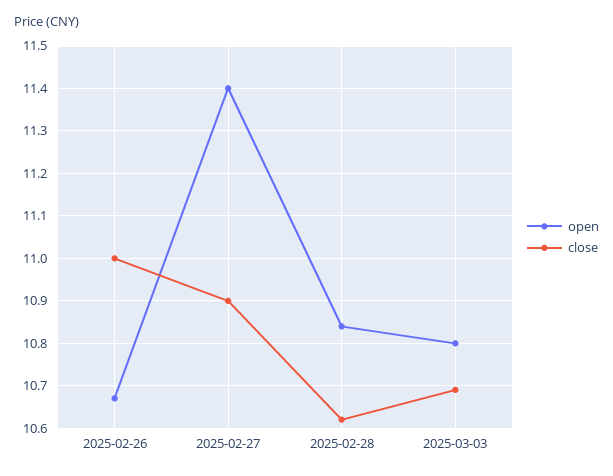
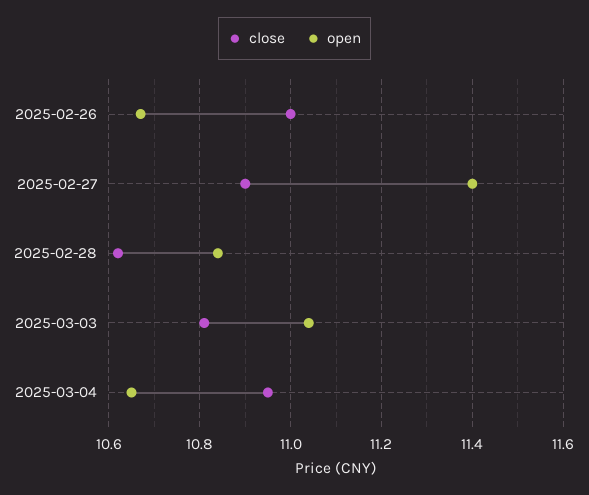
open, 2025-03-03: 10.8 -> 11.05
close, 2025-03-03: 10.7 -> 10.8
close, 2025-03-04: none -> 10.95
open, 2025-03-04: none -> 10.65

